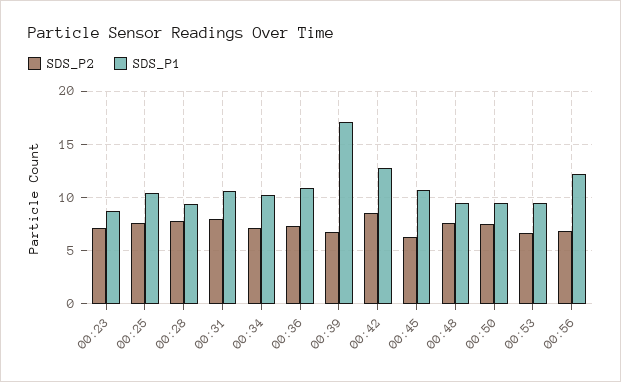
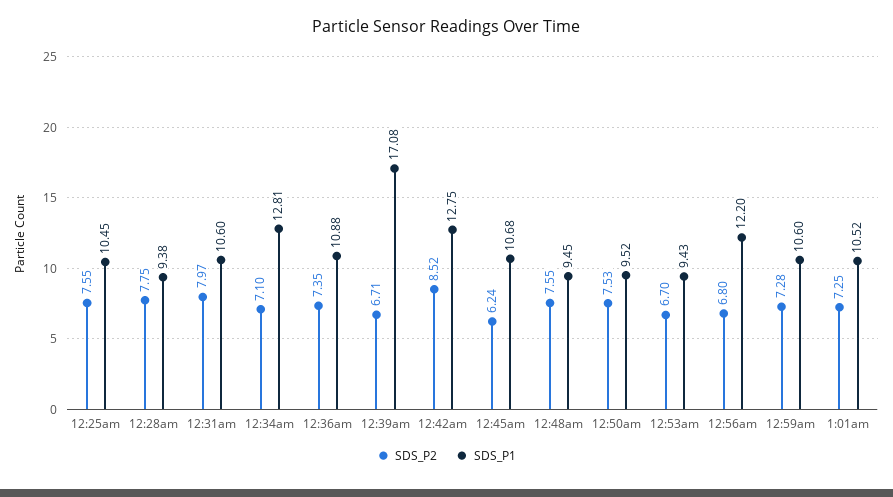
SDS_P2, 00:23: 7 -> none
SDS_P1, 00:23: 9 -> none
SDS_P1, 00:34: 10 -> 12.81
SDS_P2, 12:59am: none -> 7.28
SDS_P1, 12:59am: none -> 10.6
SDS_P2, 1:01am: none -> 7.25
SDS_P1, 1:01am: none -> 10.52

